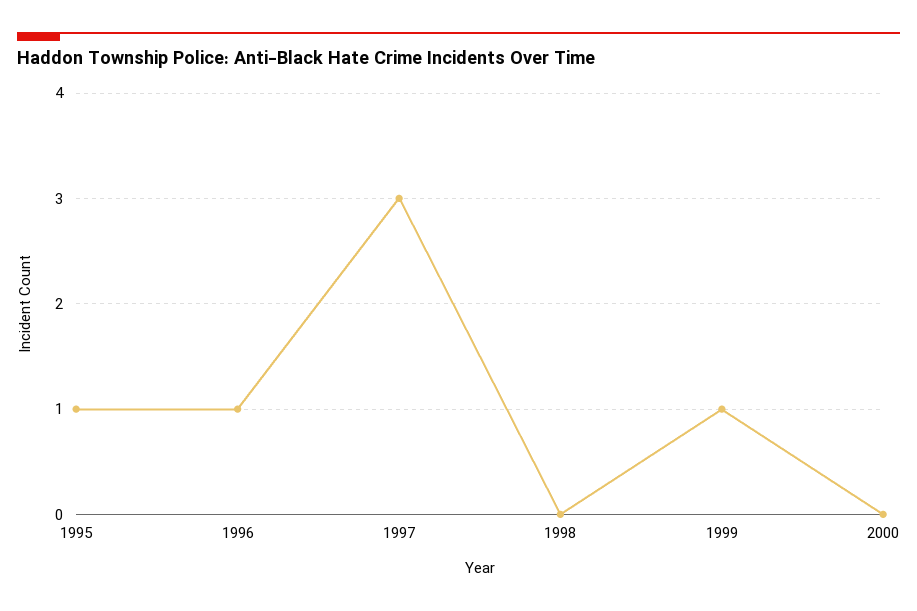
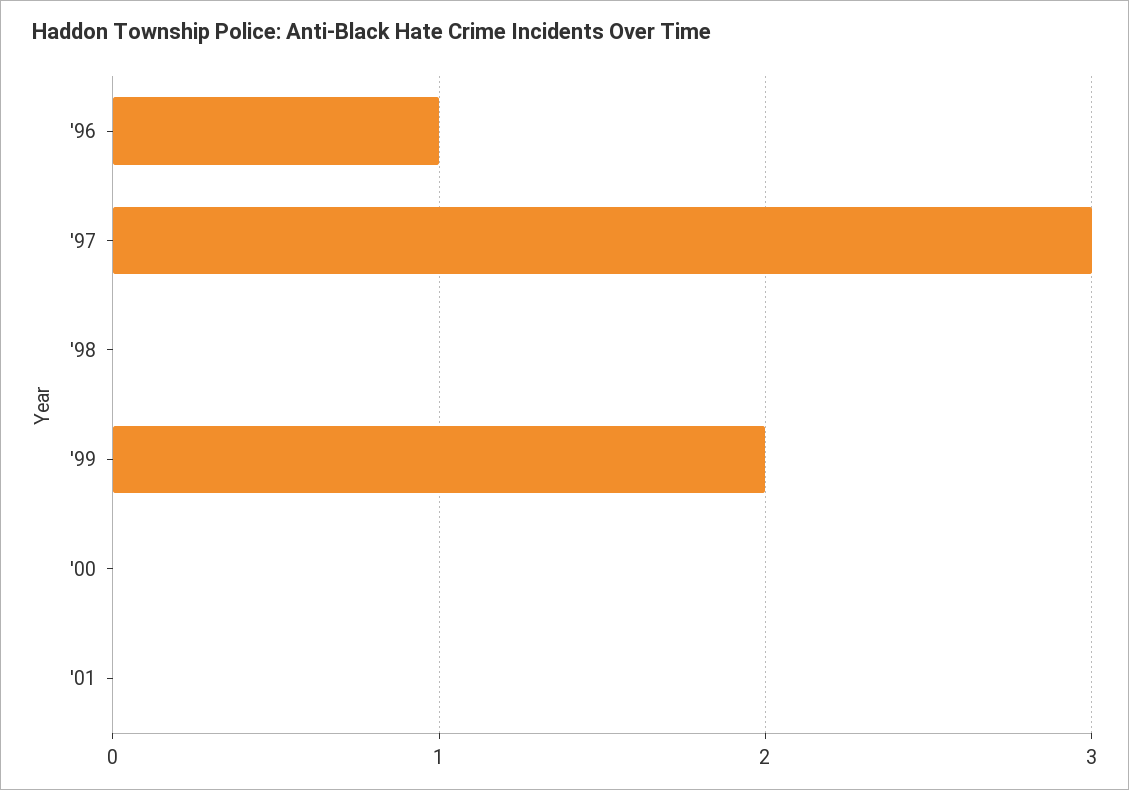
1995: 1 -> none
1999: 1 -> 2
'01: none -> 0

